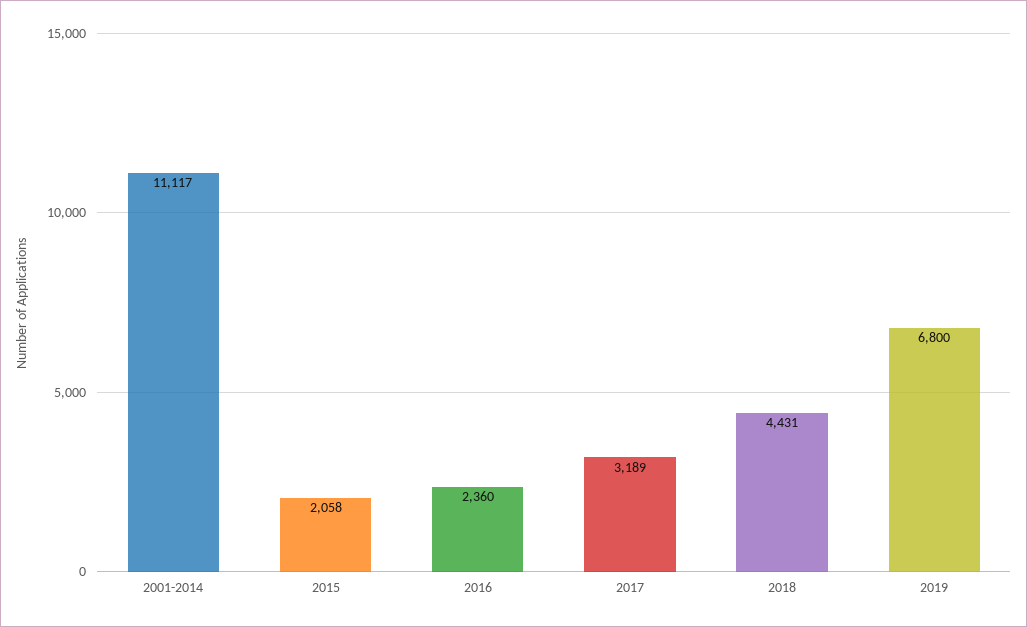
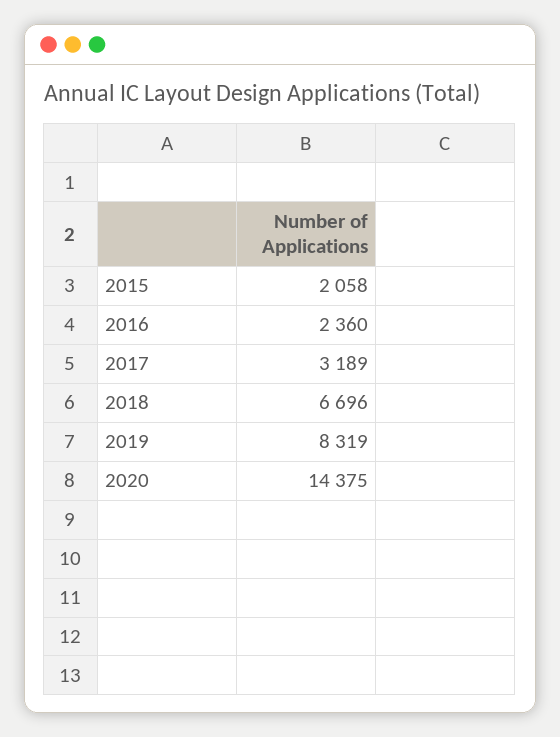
2001-2014: 11117 -> none
2018: 4431 -> 6696
2019: 6800 -> 8319
2020: none -> 14375

